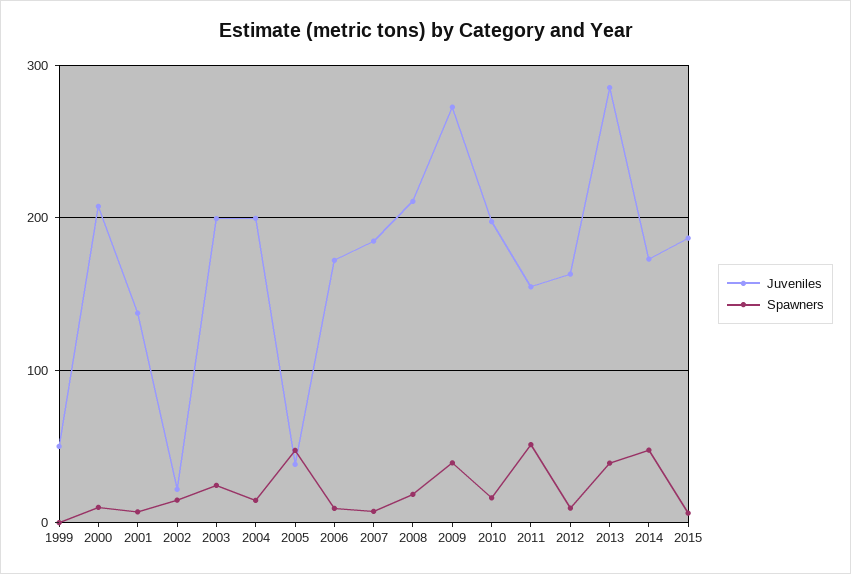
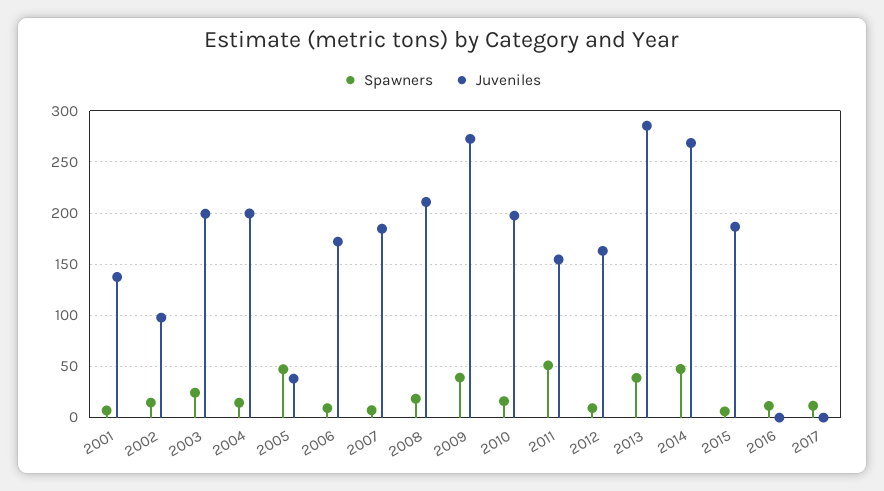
Juveniles, 1999: 50 -> none
Spawners, 1999: 0 -> none
Juveniles, 2000: 210 -> none
Spawners, 2000: 10 -> none
Juveniles, 2002: 20 -> 100
Juveniles, 2014: 170 -> 270
Spawners, 2016: none -> 10
Juveniles, 2016: none -> 0
Spawners, 2017: none -> 10
Juveniles, 2017: none -> 0

